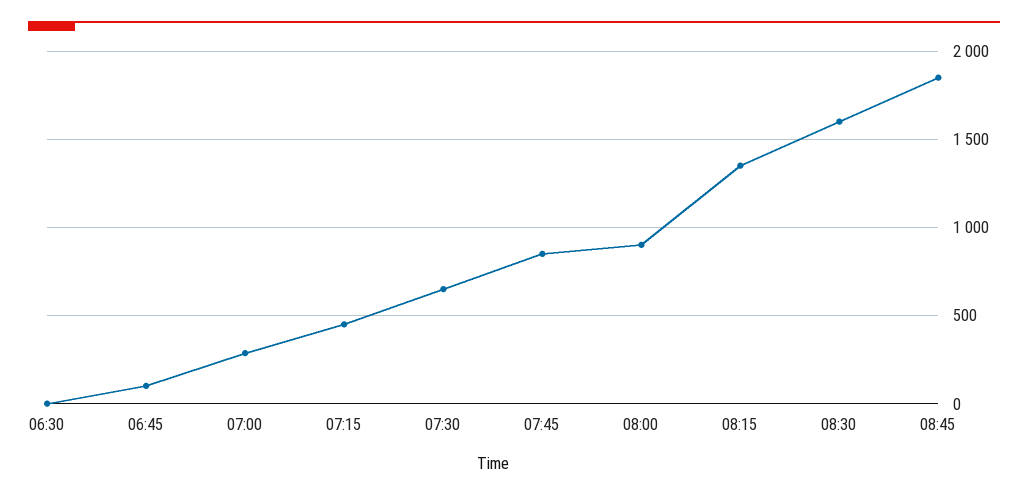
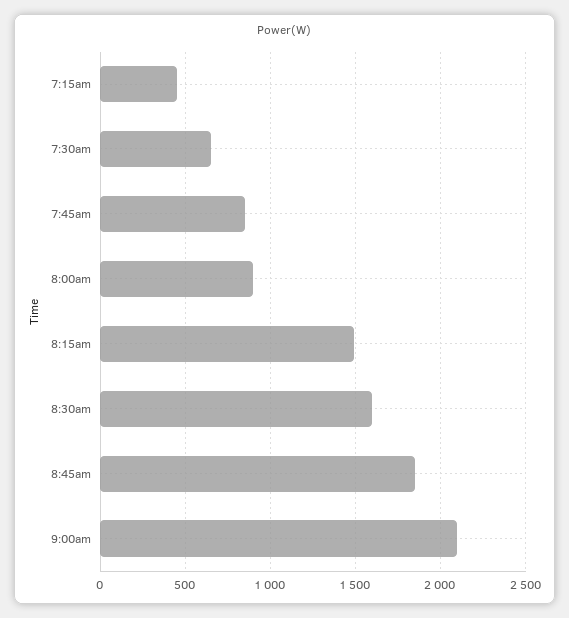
06:30: 0 -> none
06:45: 100 -> none
07:00: 300 -> none
08:15: 1350 -> 1500
9:00am: none -> 2100

